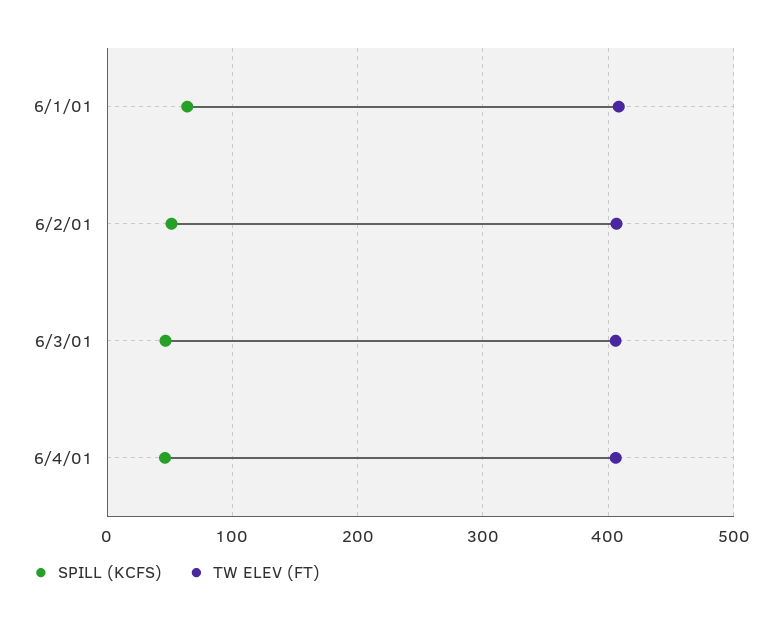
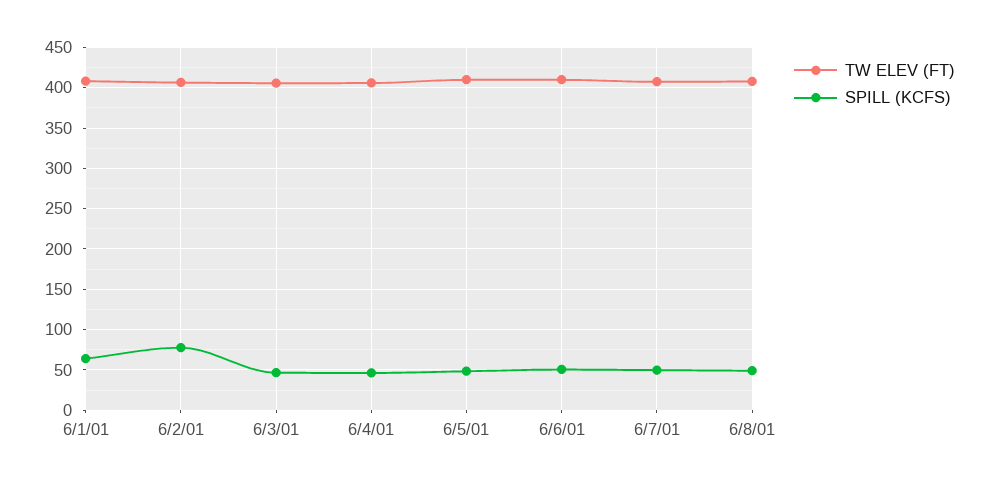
SPILL (KCFS), 6/2/01: 50 -> 80
TW ELEV (FT), 6/5/01: none -> 410
SPILL (KCFS), 6/5/01: none -> 50
TW ELEV (FT), 6/6/01: none -> 410
SPILL (KCFS), 6/6/01: none -> 50
TW ELEV (FT), 6/7/01: none -> 410
SPILL (KCFS), 6/7/01: none -> 50
TW ELEV (FT), 6/8/01: none -> 410
SPILL (KCFS), 6/8/01: none -> 50

